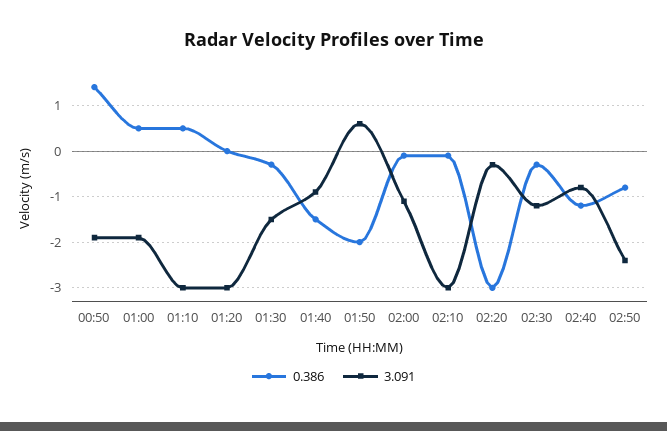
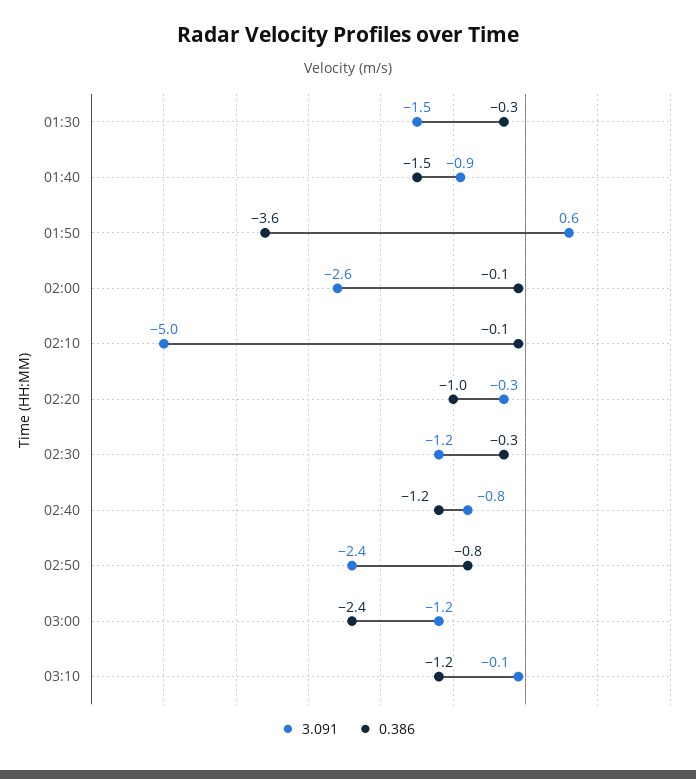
0.386, 00:50: 1.5 -> none
3.091, 00:50: -2 -> none
0.386, 01:00: 0.5 -> none
3.091, 01:00: -2 -> none
0.386, 01:10: 0.5 -> none
3.091, 01:10: -3 -> none
0.386, 01:20: 0 -> none
3.091, 01:20: -3 -> none
0.386, 01:50: -2 -> -3.6
3.091, 02:00: -1 -> -2.6
3.091, 02:10: -3 -> -5
0.386, 02:20: -3 -> -1
3.091, 03:00: none -> -1.2
0.386, 03:00: none -> -2.4
3.091, 03:10: none -> -0.1
0.386, 03:10: none -> -1.2

